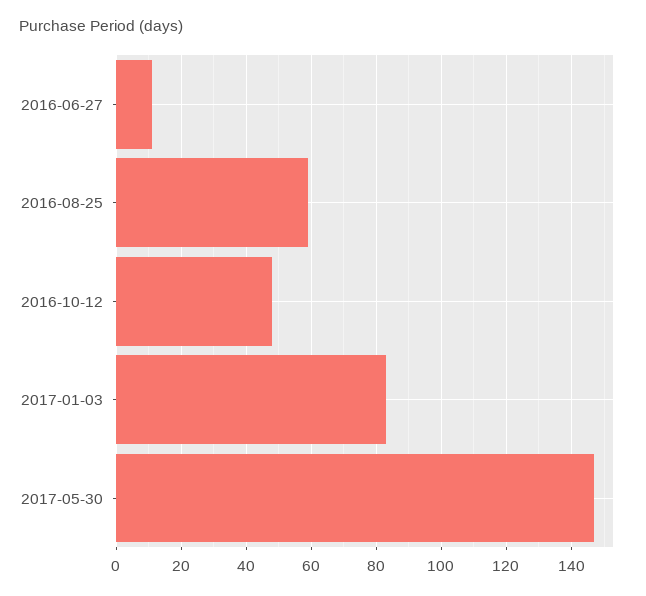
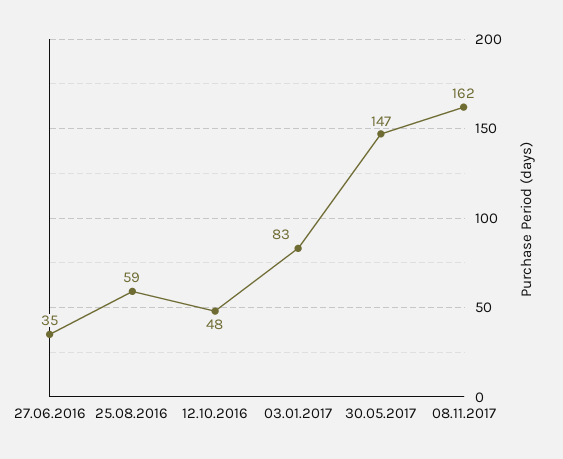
2016-06-27: 10 -> 35
08.11.2017: none -> 162

